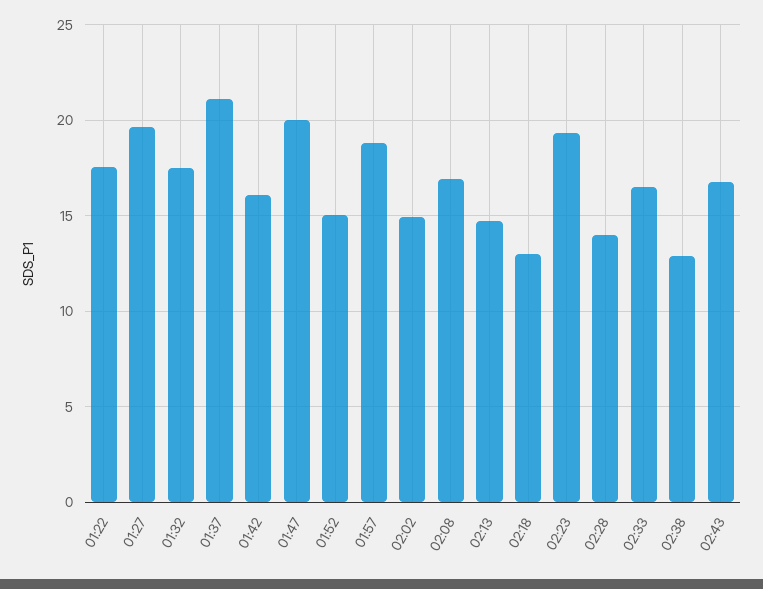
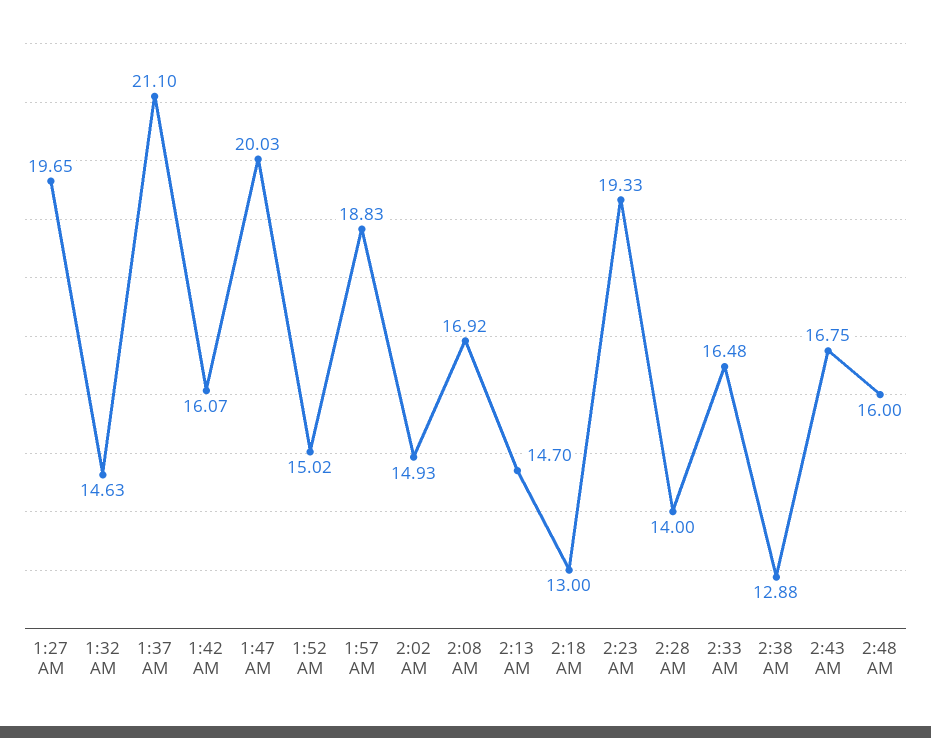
01:22: 17.5 -> none
01:32: 17.5 -> 14.63
2:48 AM: none -> 16

